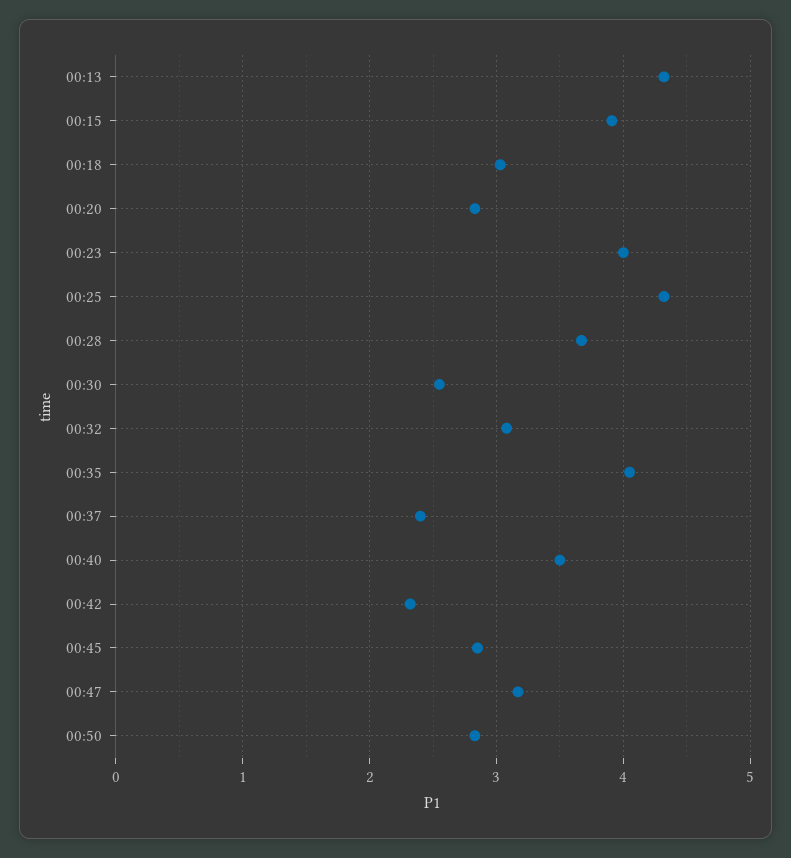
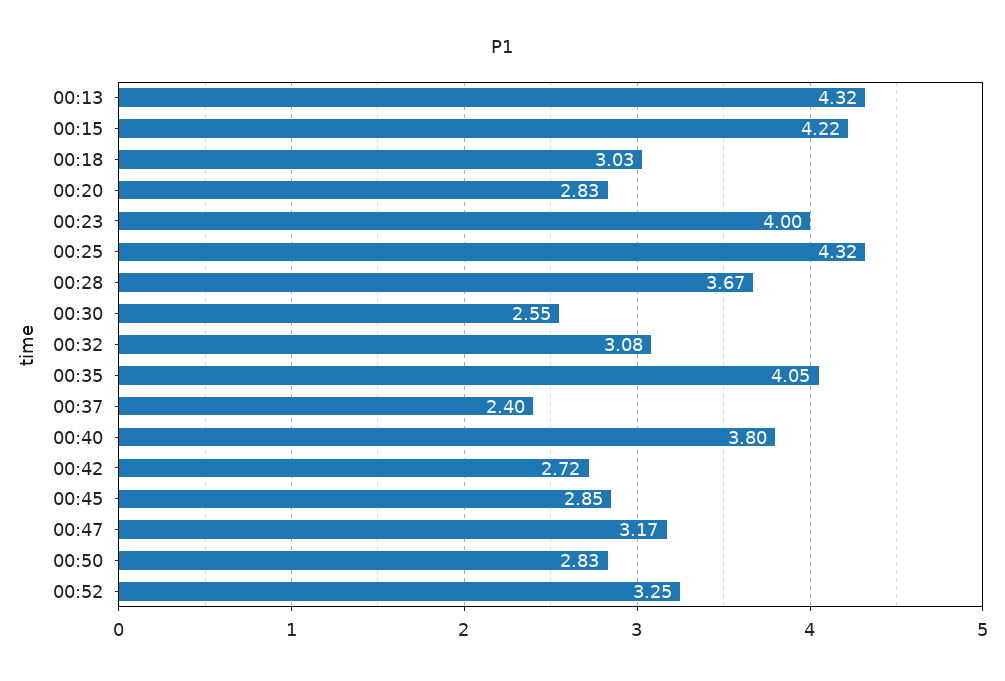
00:15: 3.9 -> 4.22
00:40: 3.5 -> 3.8
00:42: 2.3 -> 2.72
00:52: none -> 3.25

